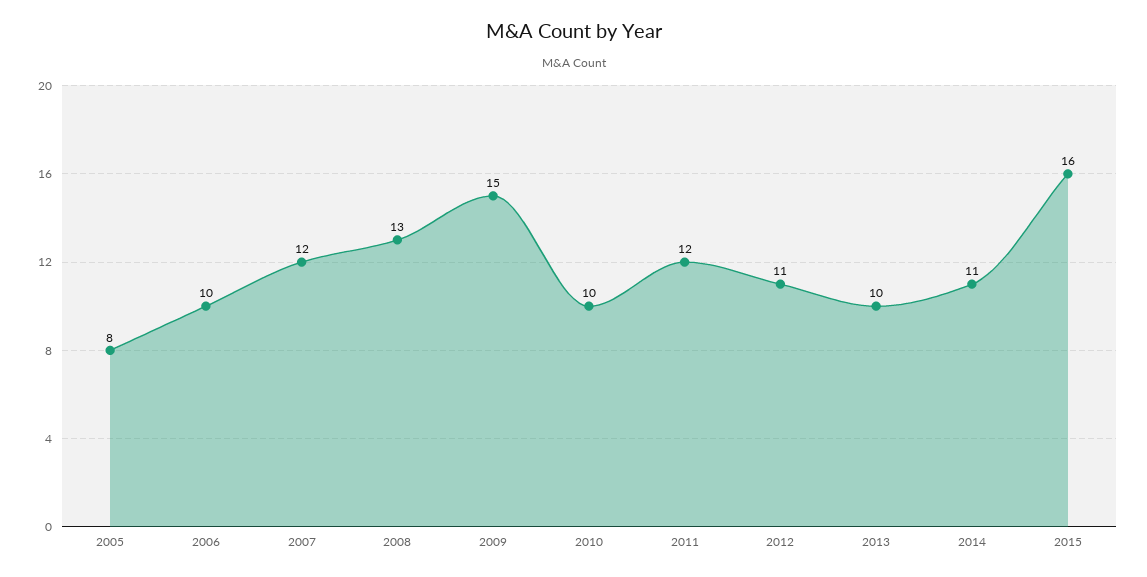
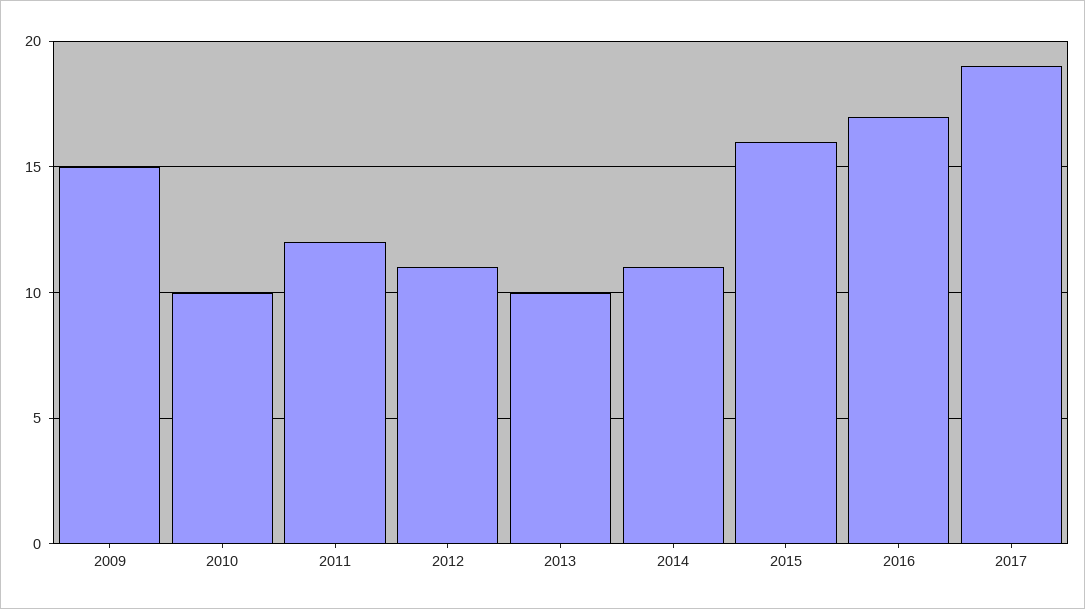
2005: 8 -> none
2006: 10 -> none
2007: 12 -> none
2008: 13 -> none
2016: none -> 17
2017: none -> 19

